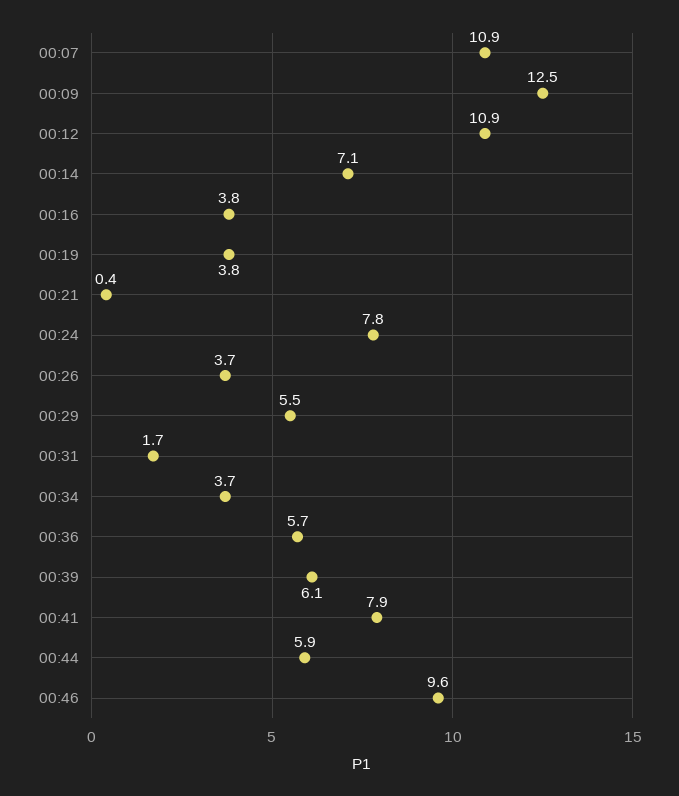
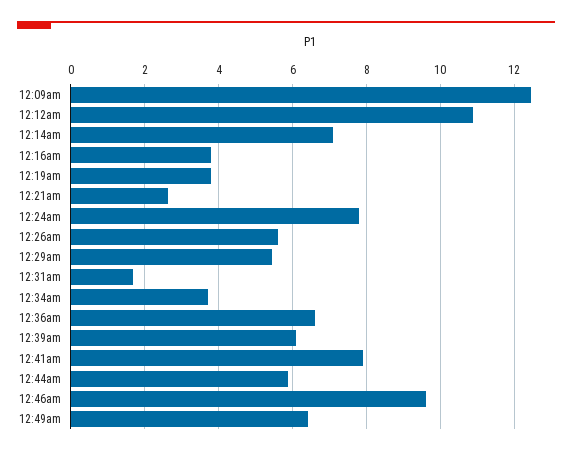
00:07: 10.9 -> none
00:21: 0.4 -> 2.6
00:26: 3.7 -> 5.6
00:36: 5.7 -> 6.6
12:49am: none -> 6.4

